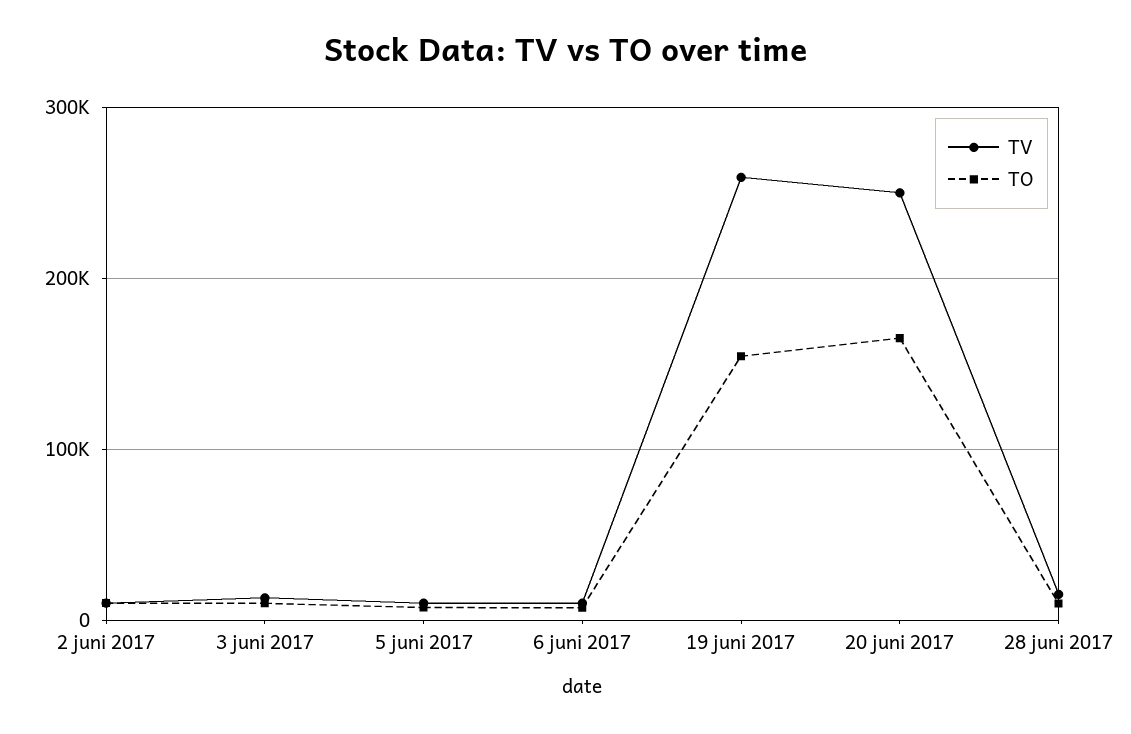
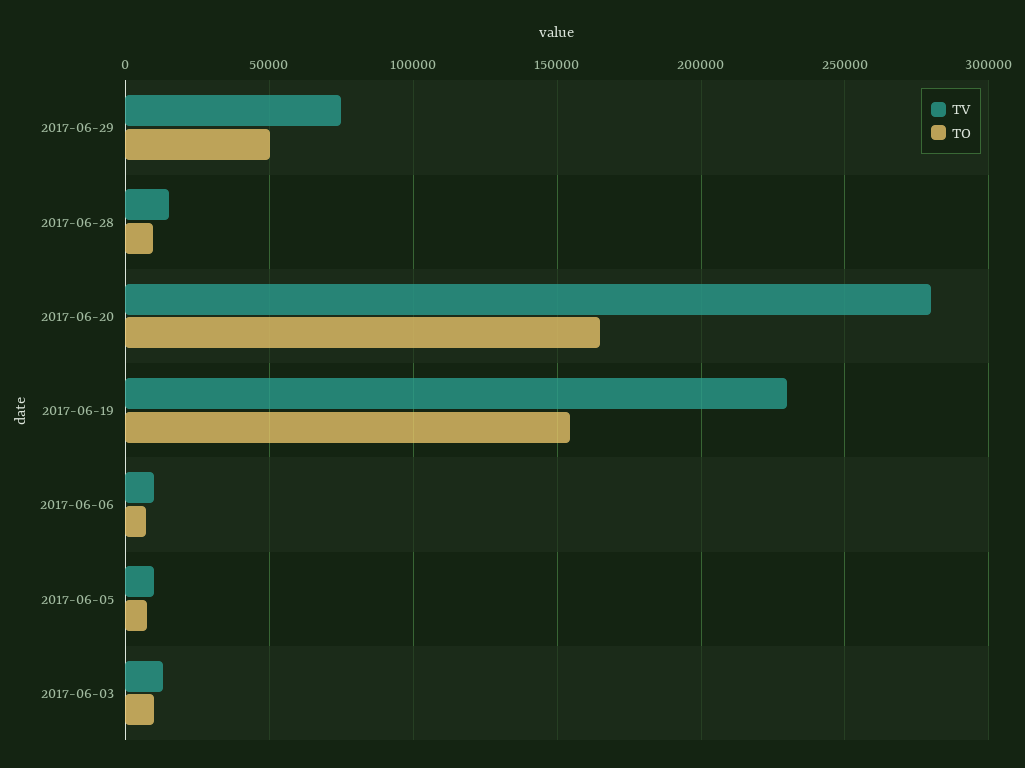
TV, 2 juni 2017: 10000 -> none
TO, 2 juni 2017: 10000 -> none
TV, 19 juni 2017: 260000 -> 230000
TV, 20 juni 2017: 250000 -> 280000
TV, 2017-06-29: none -> 75000
TO, 2017-06-29: none -> 50000

